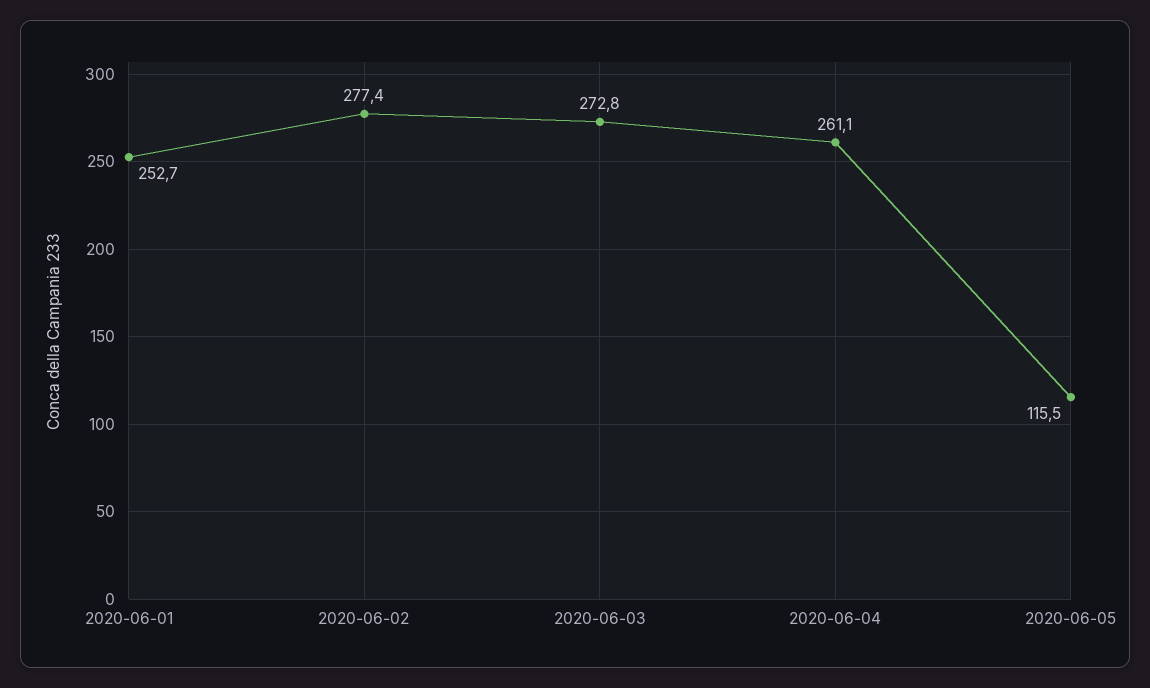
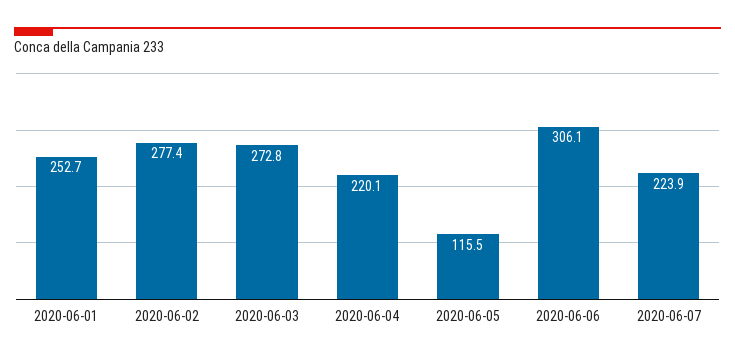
2020-06-04: 261.1 -> 220.1
2020-06-06: none -> 306.1
2020-06-07: none -> 223.9

